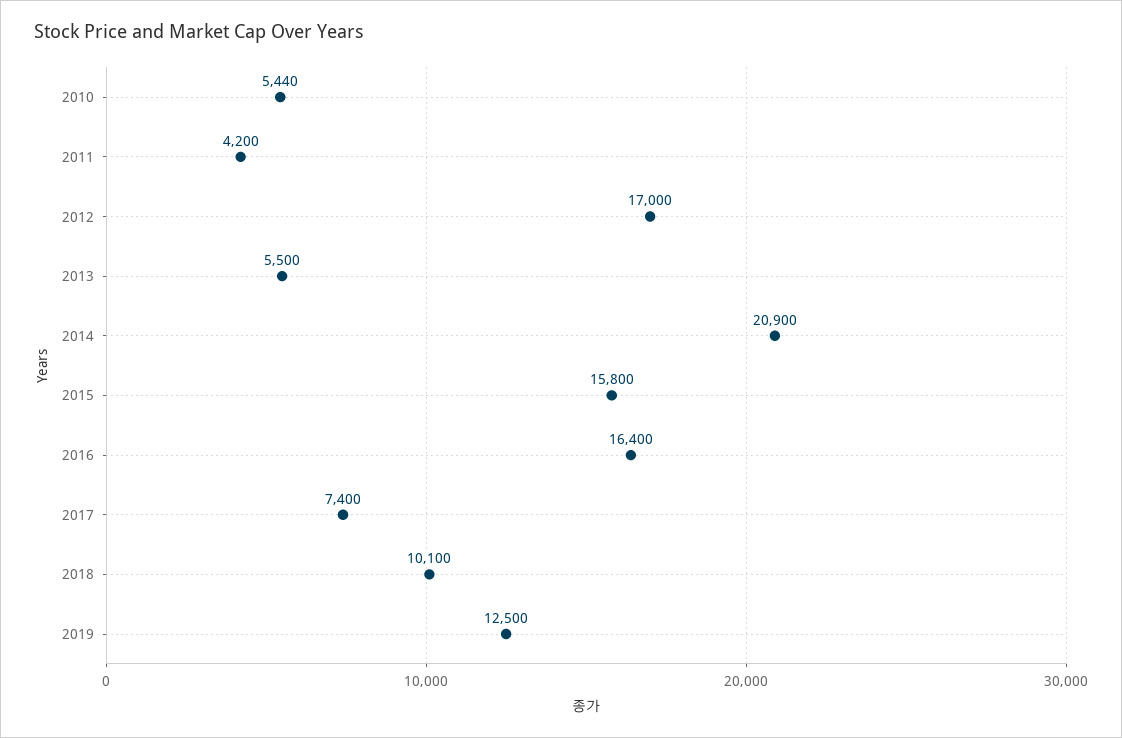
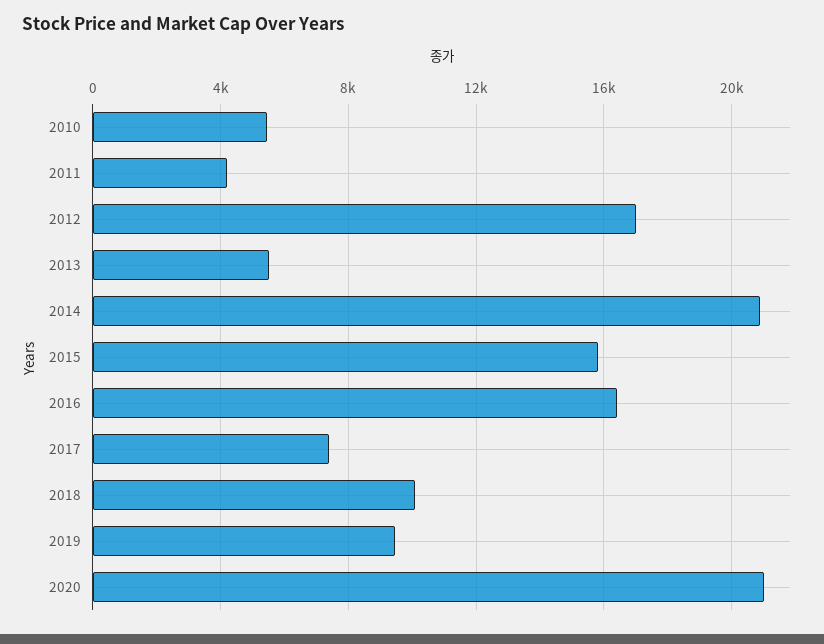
2019: 12500 -> 9500
2020: none -> 21000

